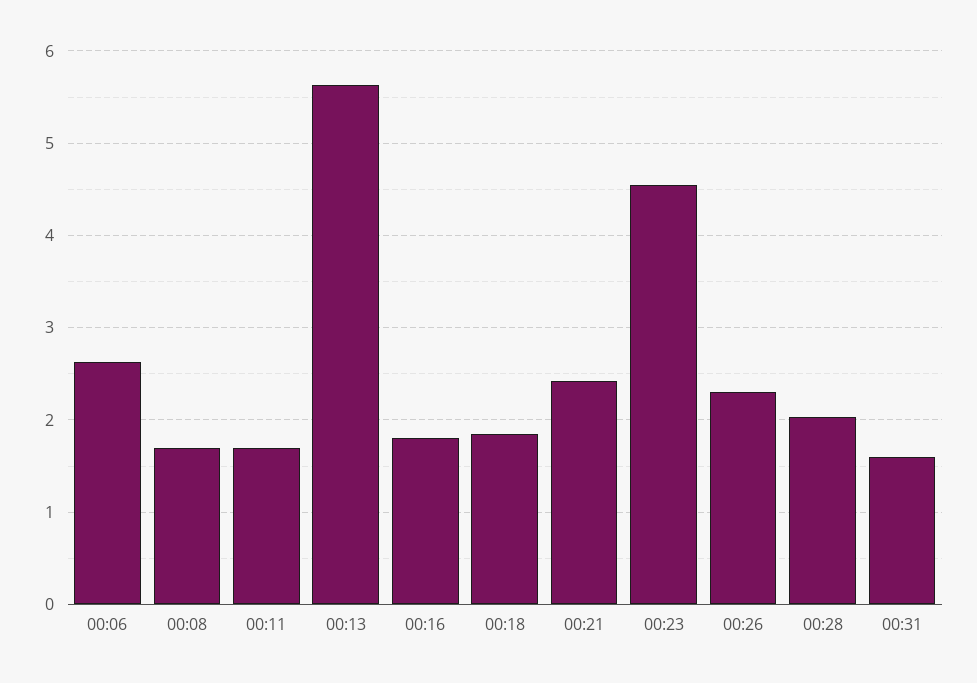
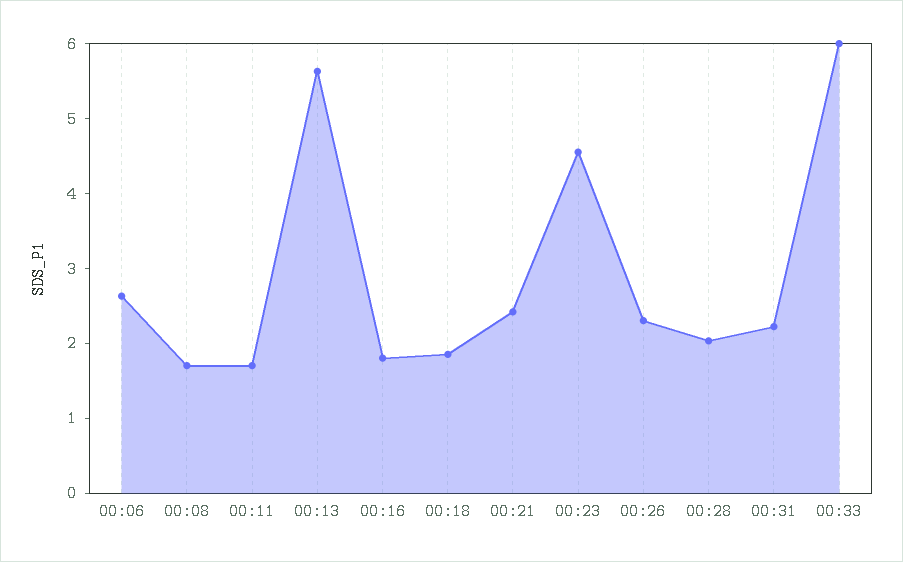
00:31: 1.6 -> 2.2
00:33: none -> 6

